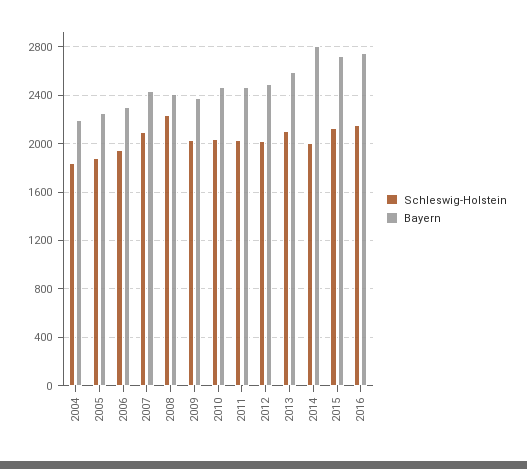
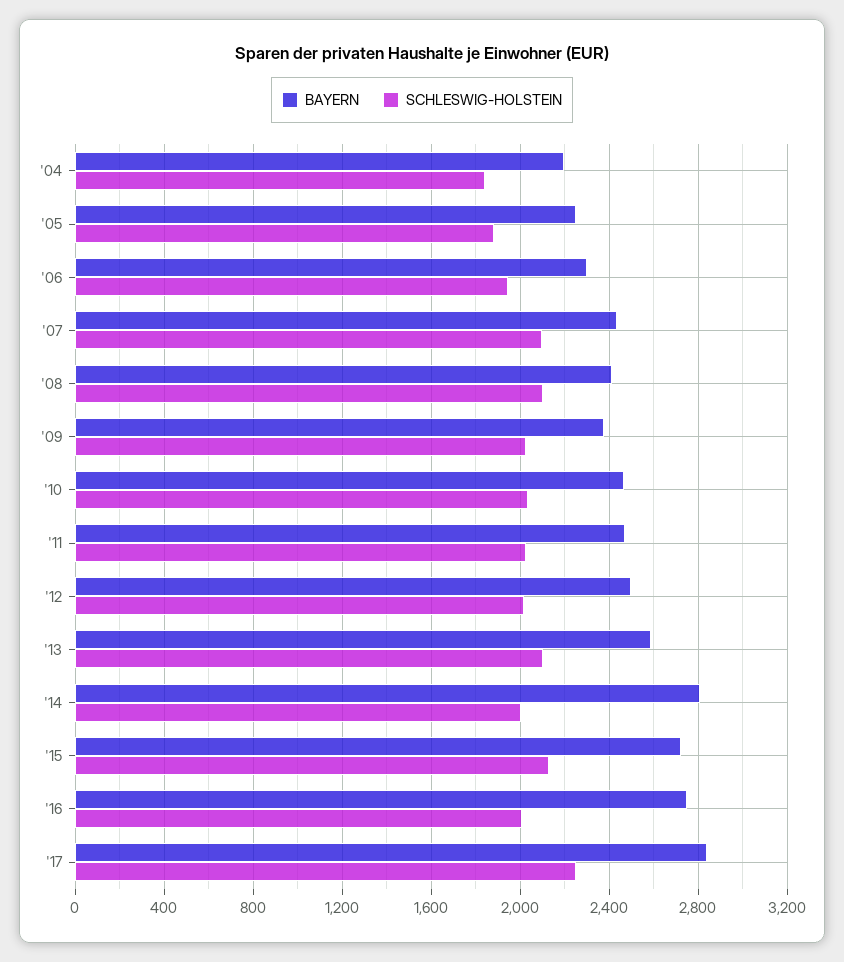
Schleswig-Holstein, 2008: 2250 -> 2100
Schleswig-Holstein, 2016: 2150 -> 2000
Bayern, '17: none -> 2850
Schleswig-Holstein, '17: none -> 2250

